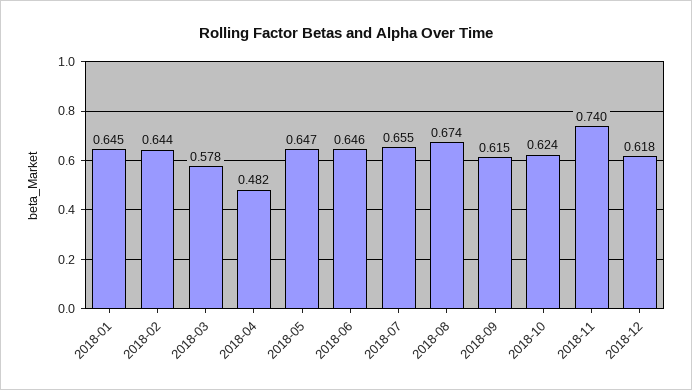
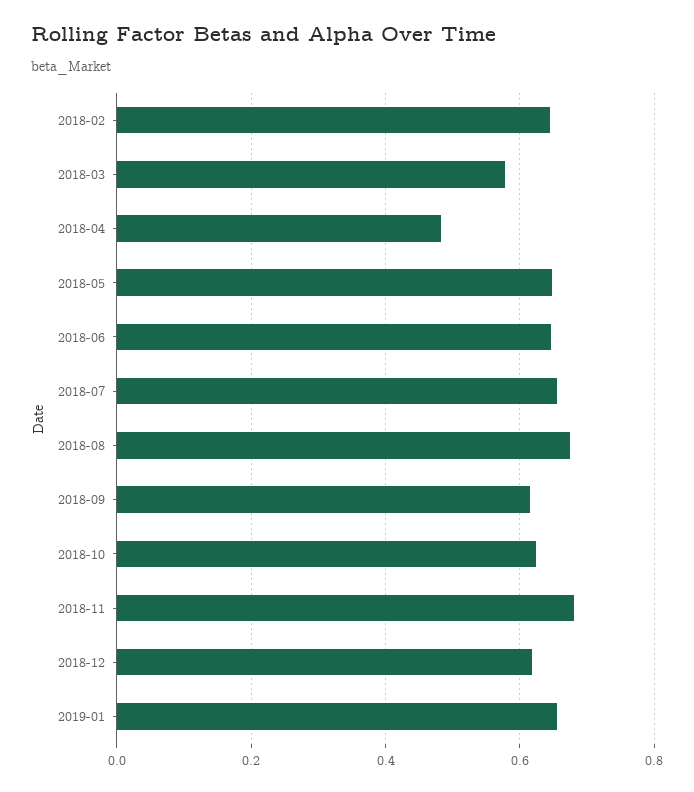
2018-01: 0.645 -> none
2018-11: 0.74 -> 0.68
2019-01: none -> 0.66

